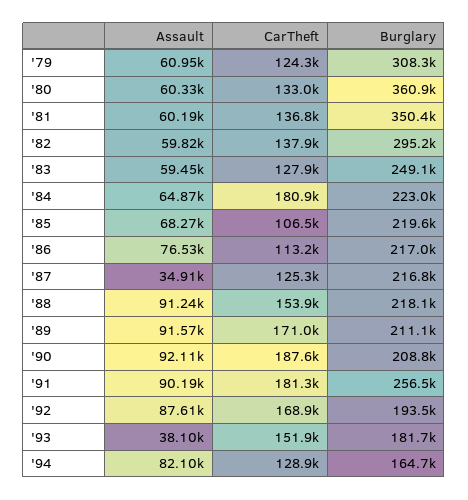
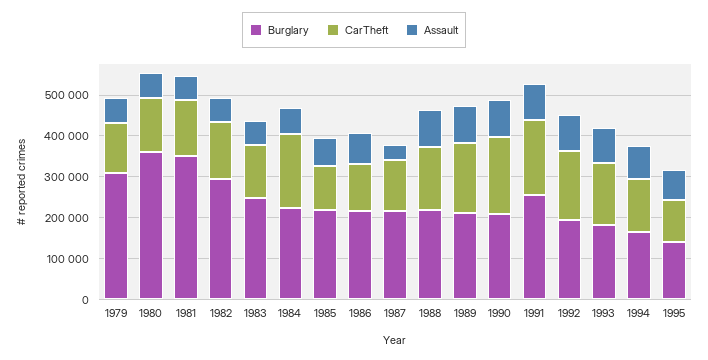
Assault, '93: 38100 -> 80000
Burglary, 1995: none -> 140000
CarTheft, 1995: none -> 100000
Assault, 1995: none -> 80000

